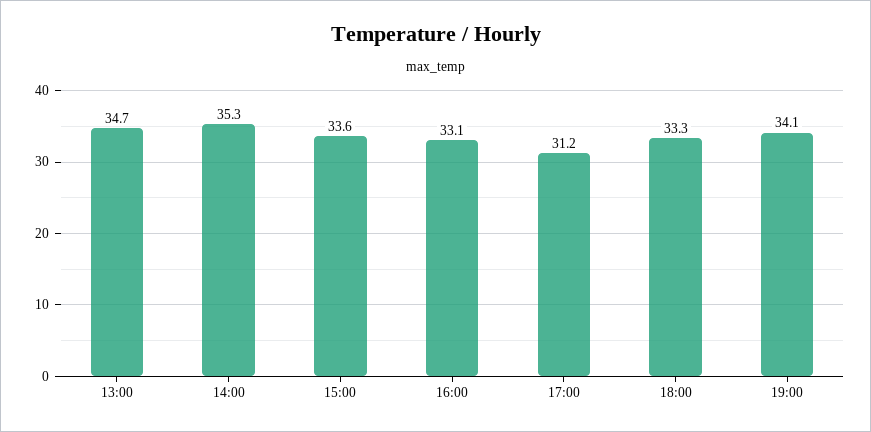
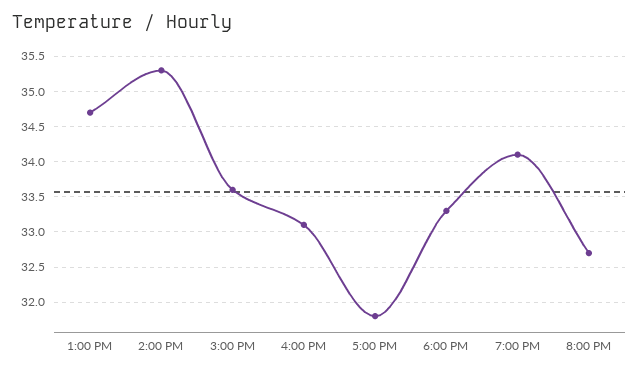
17:00: 31.2 -> 31.8
8:00 PM: none -> 32.7

